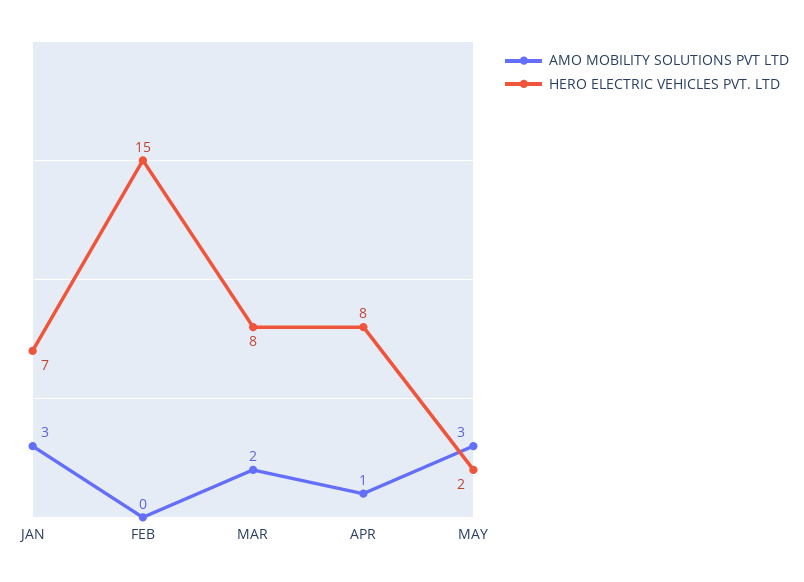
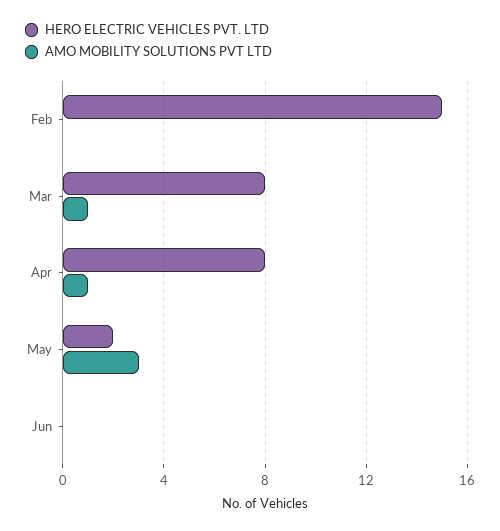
AMO MOBILITY SOLUTIONS PVT LTD, JAN: 3 -> none
HERO ELECTRIC VEHICLES PVT. LTD, JAN: 7 -> none
AMO MOBILITY SOLUTIONS PVT LTD, MAR: 2 -> 1
HERO ELECTRIC VEHICLES PVT. LTD, Jun: none -> 0
AMO MOBILITY SOLUTIONS PVT LTD, Jun: none -> 0

